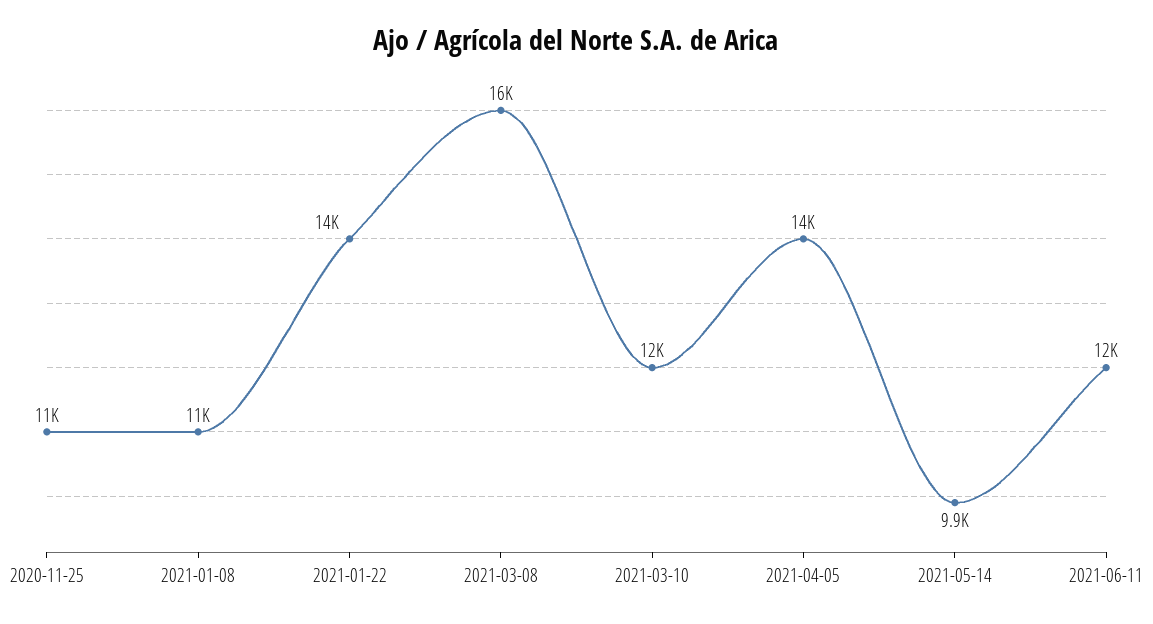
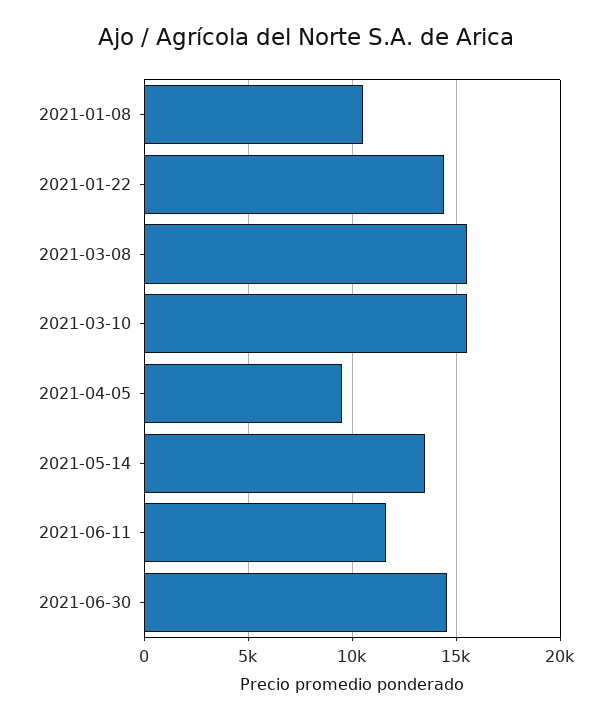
2020-11-25: 11000 -> none
2021-03-10: 12000 -> 15500
2021-04-05: 14000 -> 9500
2021-05-14: 9900 -> 13500
2021-06-30: none -> 14500

